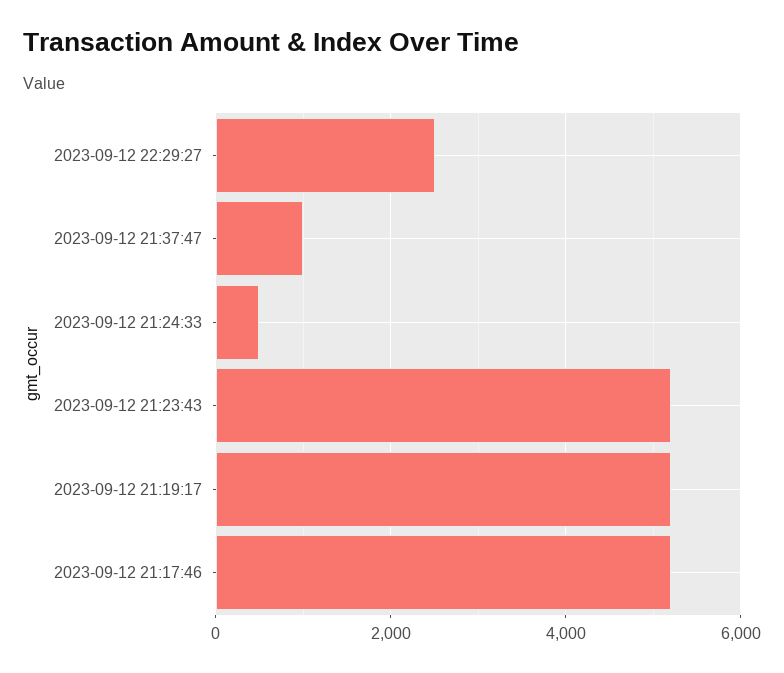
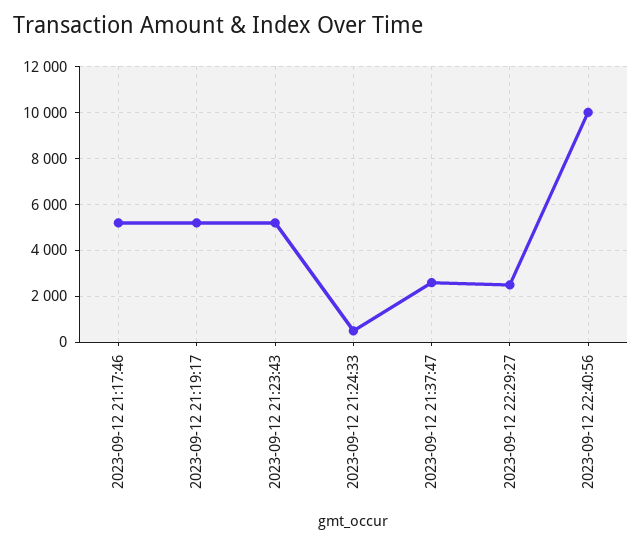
2023-09-12 21:37:47: 1000 -> 2500
2023-09-12 22:40:56: none -> 10000

